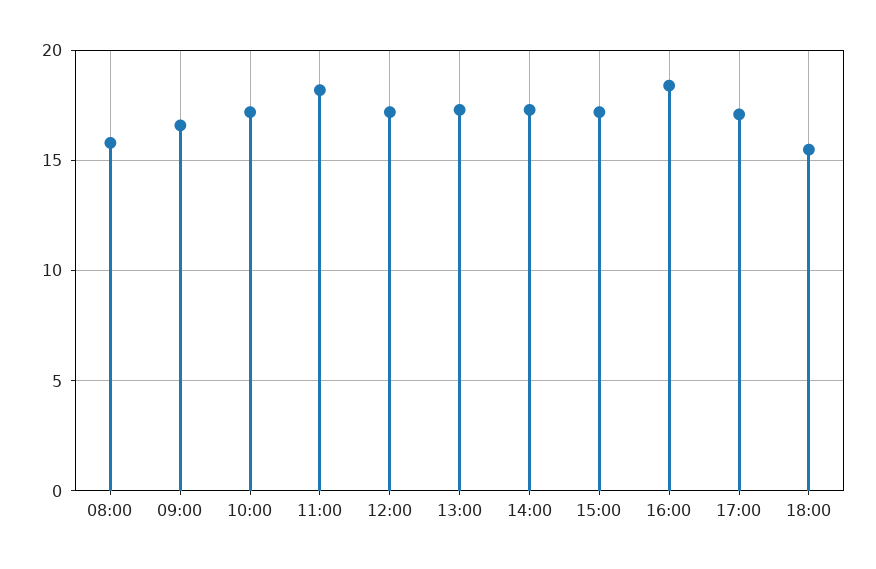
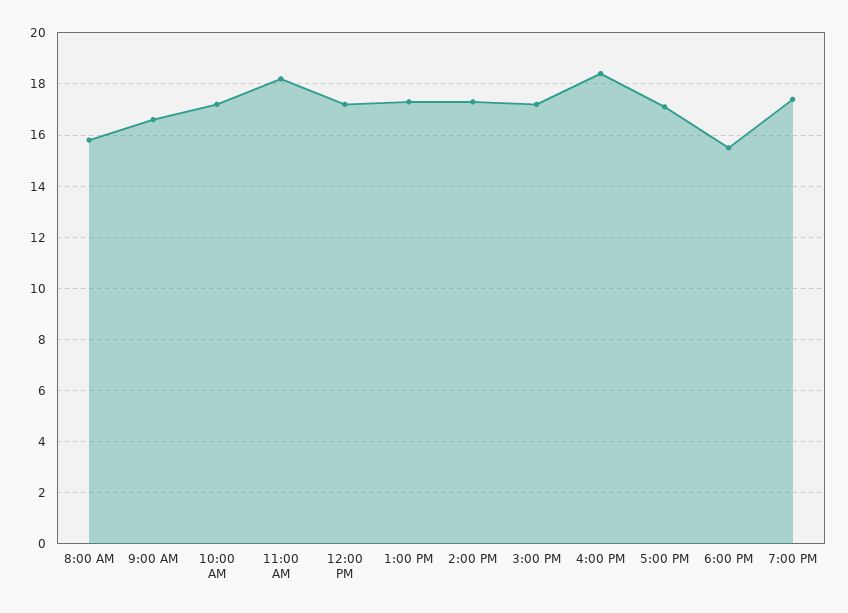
7:00 PM: none -> 17.5

